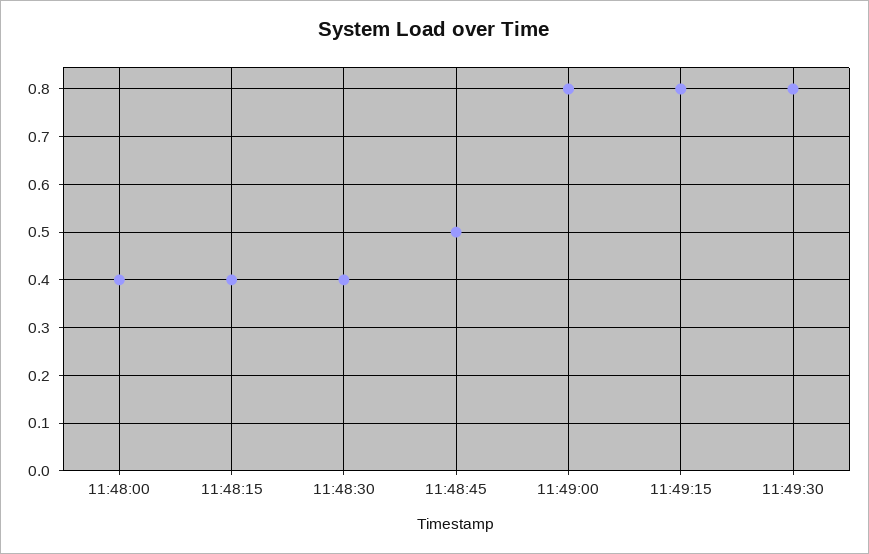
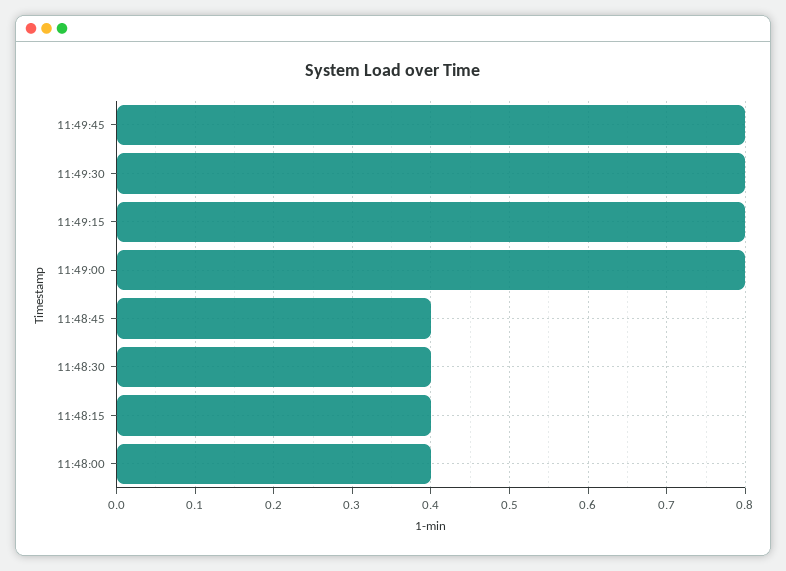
11:48:45: 0.5 -> 0.4
11:49:45: none -> 0.8

